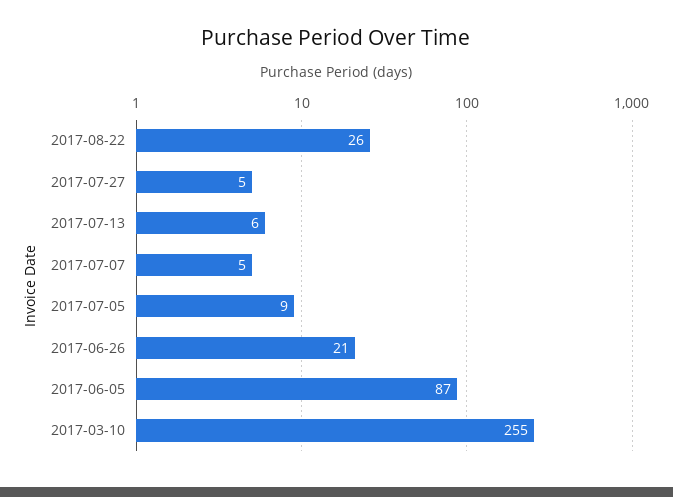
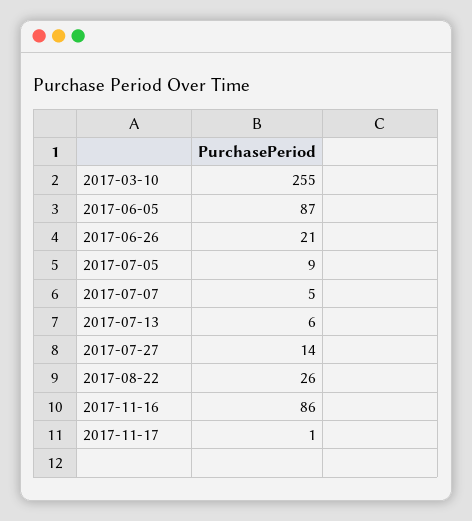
2017-07-27: 5 -> 14
2017-11-16: none -> 86
2017-11-17: none -> 1

